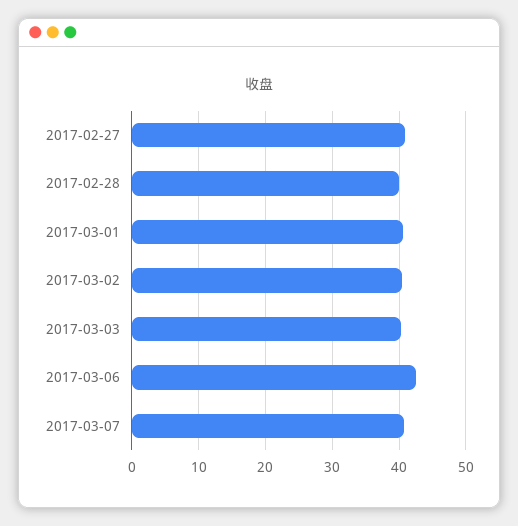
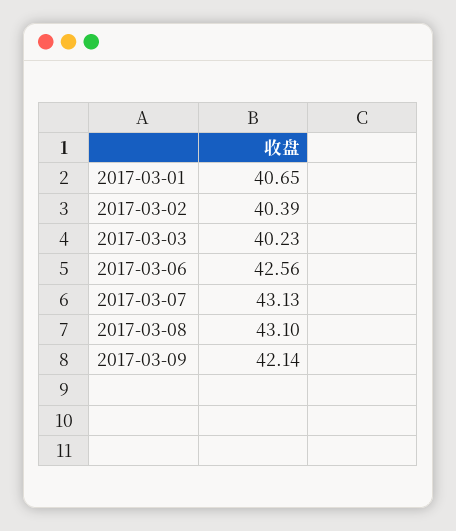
2017-02-27: 41 -> none
2017-02-28: 40 -> none
2017-03-07: 41 -> 43.13
2017-03-08: none -> 43.1
2017-03-09: none -> 42.14

